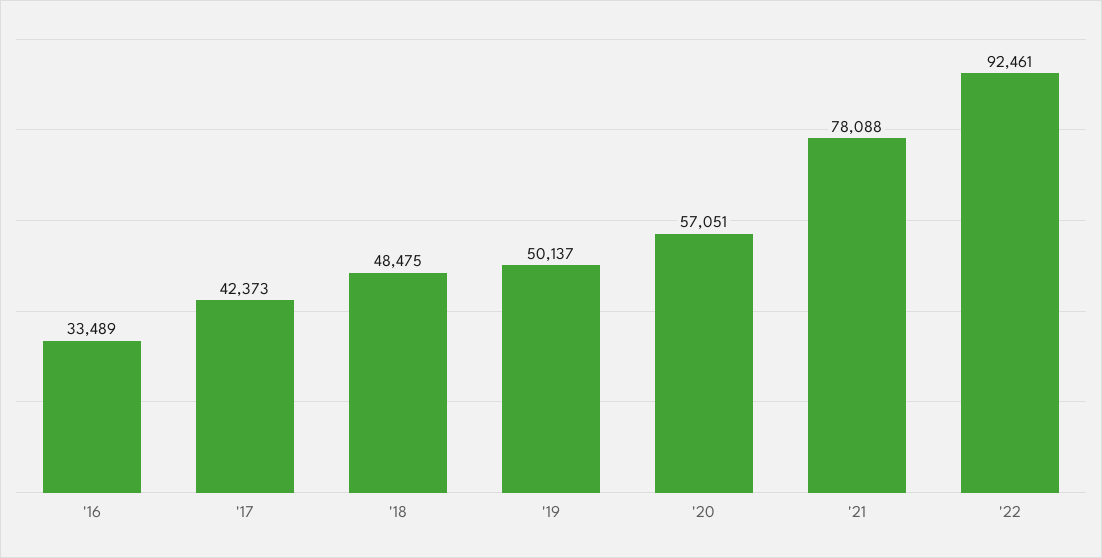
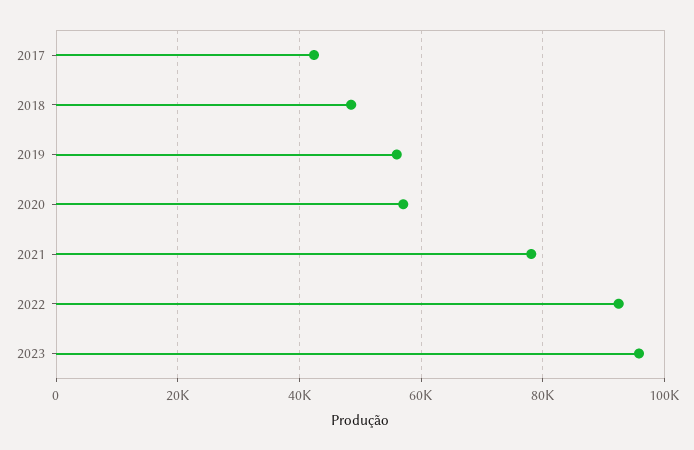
'16: 33489 -> none
'19: 50137 -> 56000
2023: none -> 96000

